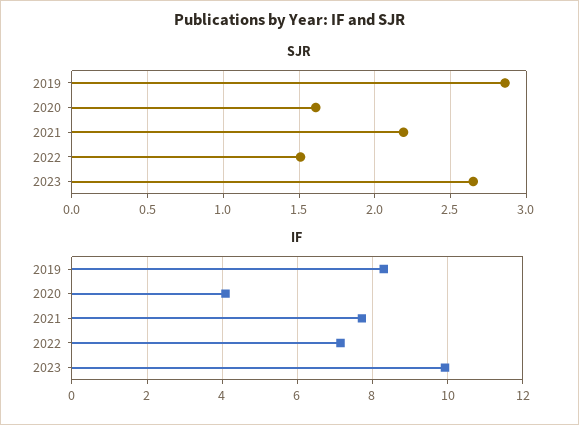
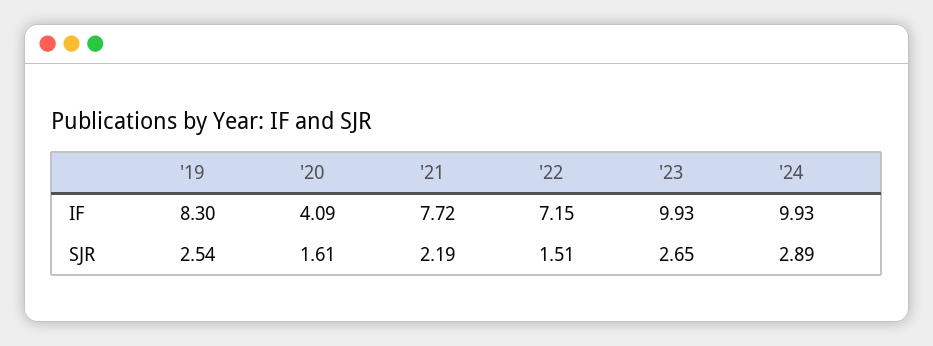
SJR, 2019: 2.85 -> 2.54
IF, '24: none -> 9.93
SJR, '24: none -> 2.89

